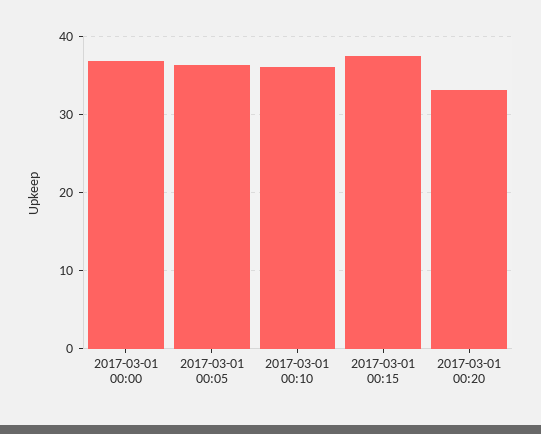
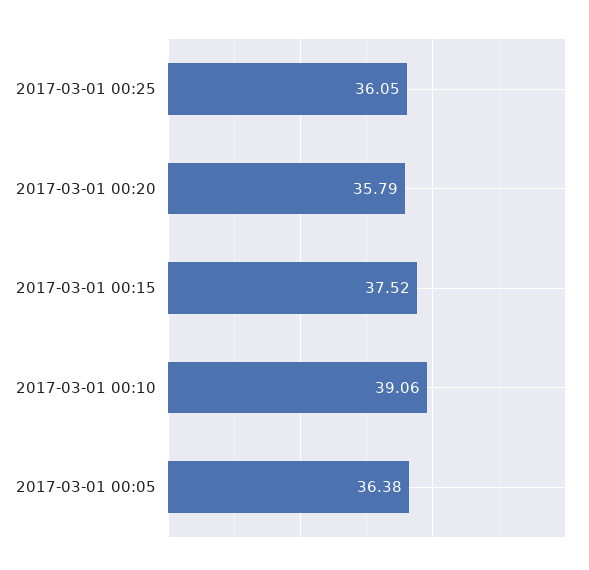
2017-03-01 00:00: 37 -> none
2017-03-01 00:10: 36 -> 39.06
2017-03-01 00:20: 33 -> 35.79
2017-03-01 00:25: none -> 36.05

